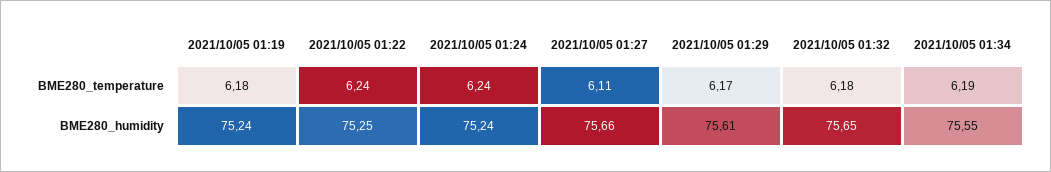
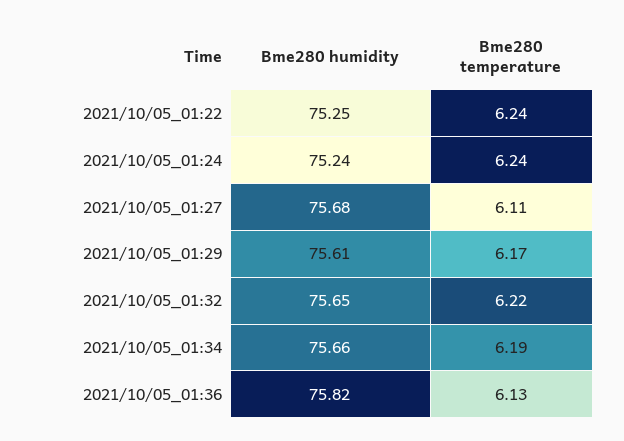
2021/10/05 01:19, BME280_temperature: 6.18 -> none
2021/10/05 01:32, BME280_temperature: 6.18 -> 6.22
2021/10/05 01:19, BME280_humidity: 75.24 -> none
2021/10/05 01:27, BME280_humidity: 75.66 -> 75.68
2021/10/05 01:34, BME280_humidity: 75.55 -> 75.66
2021/10/05_01:36, BME280_humidity: none -> 75.82
2021/10/05_01:36, BME280_temperature: none -> 6.13

